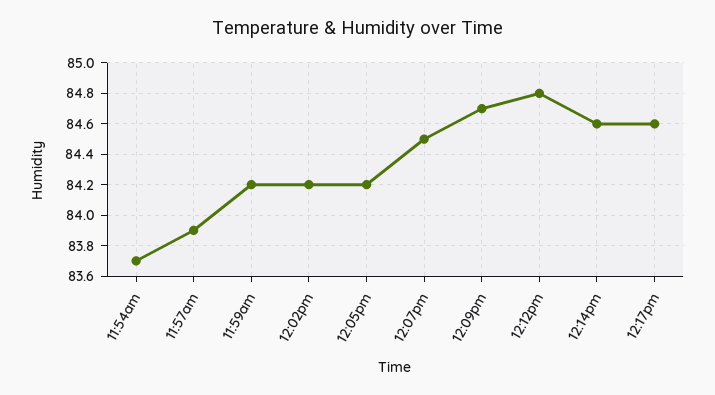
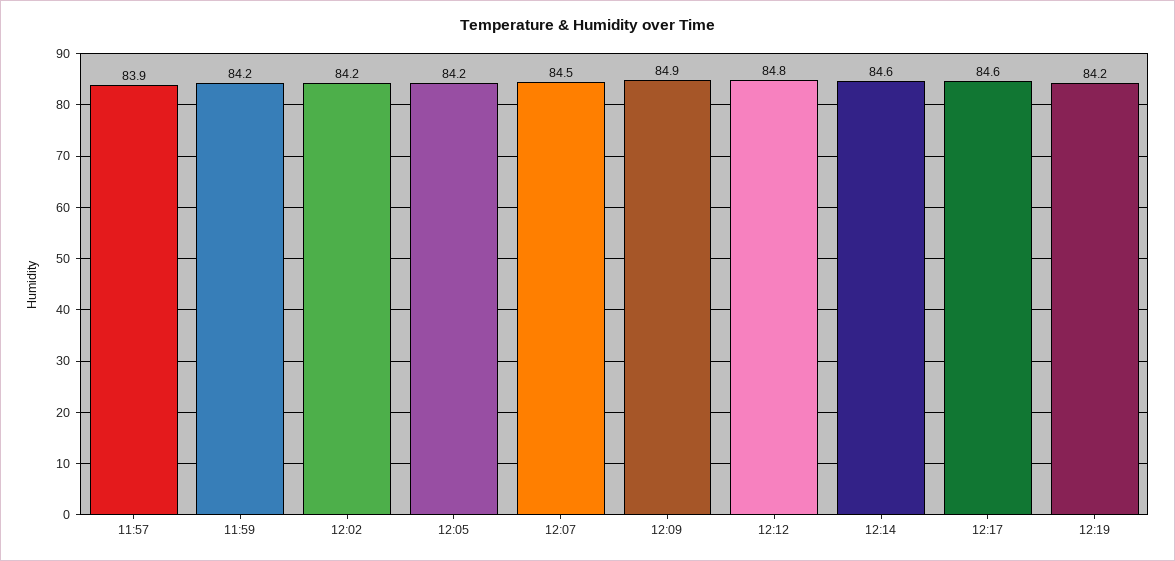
11:54am: 83.7 -> none
12:09pm: 84.7 -> 84.9
12:19: none -> 84.2

